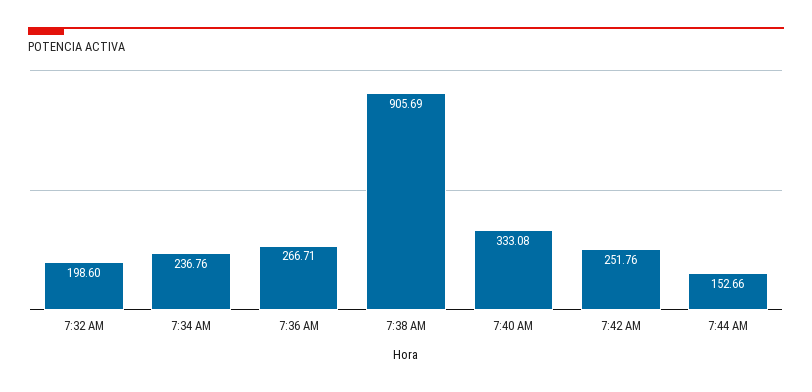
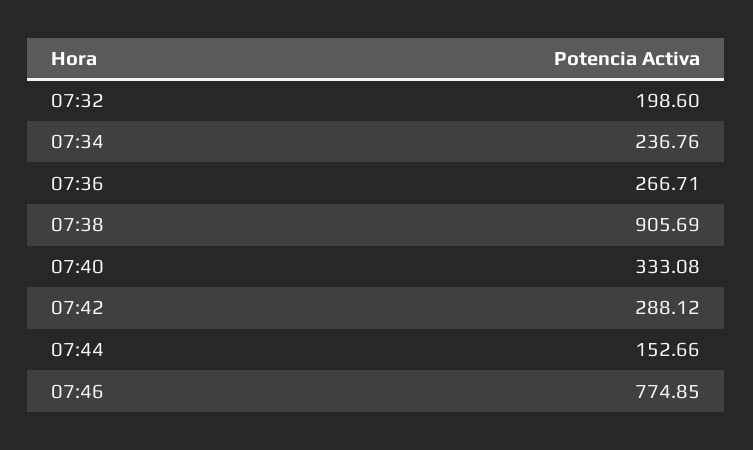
7:42 AM: 251.76 -> 288.12
07:46: none -> 774.85

